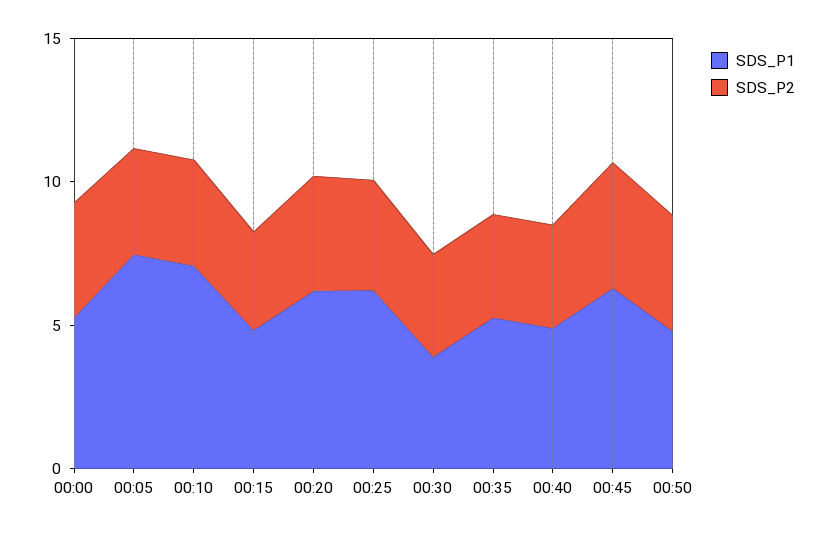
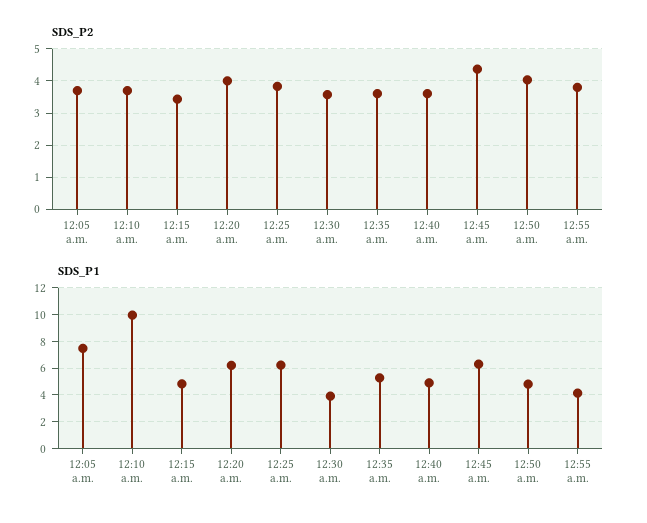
SDS_P1, 00:00: 5 -> none
SDS_P2, 00:00: 4 -> none
SDS_P1, 00:10: 7 -> 10
SDS_P2, 12:55 a.m.: none -> 3.8
SDS_P1, 12:55 a.m.: none -> 4

